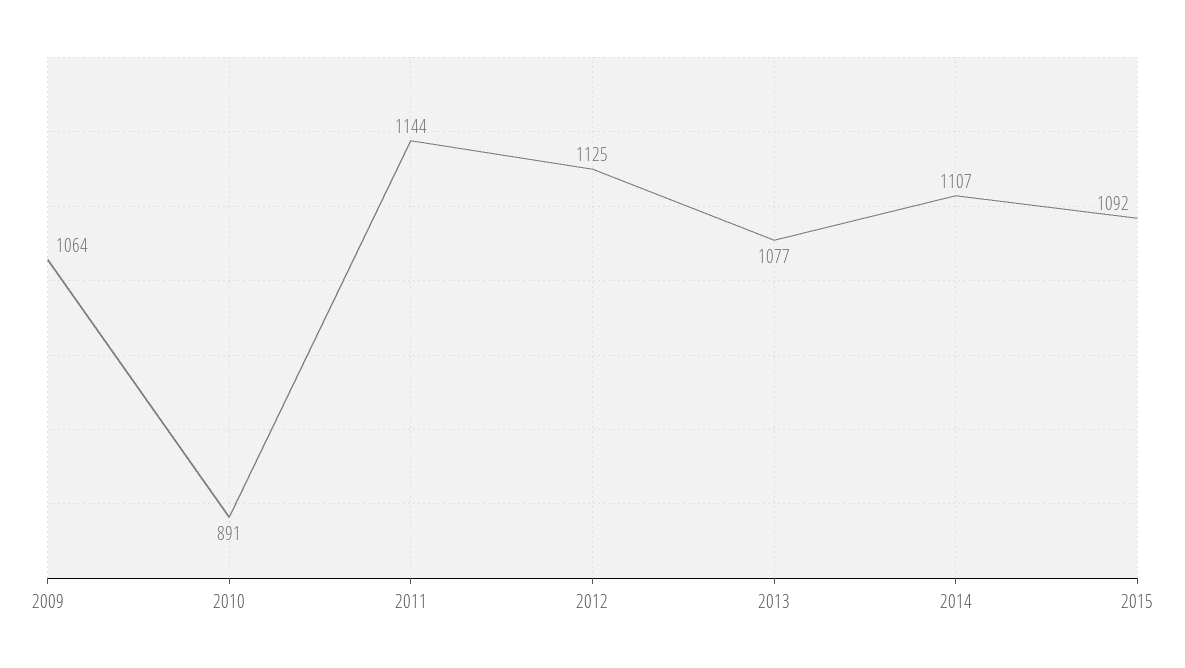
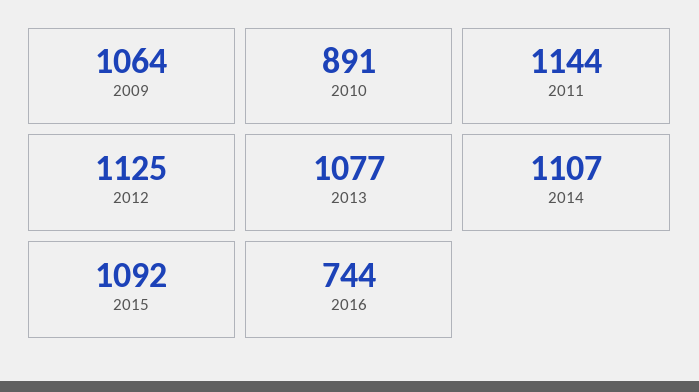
2016: none -> 744

